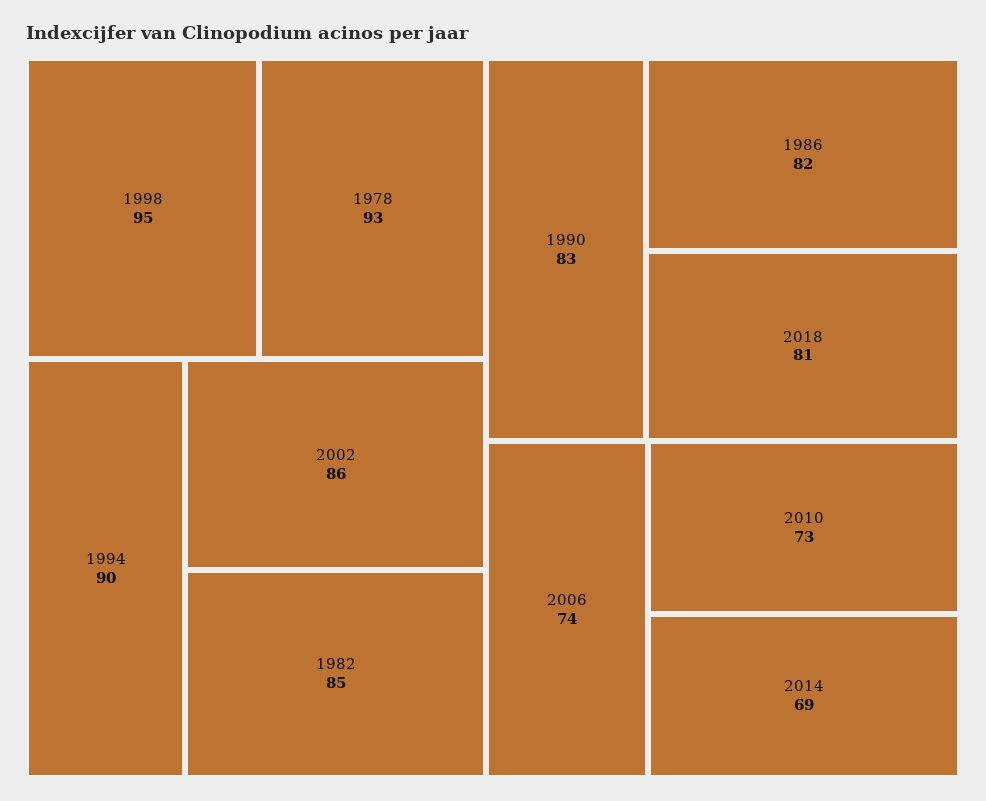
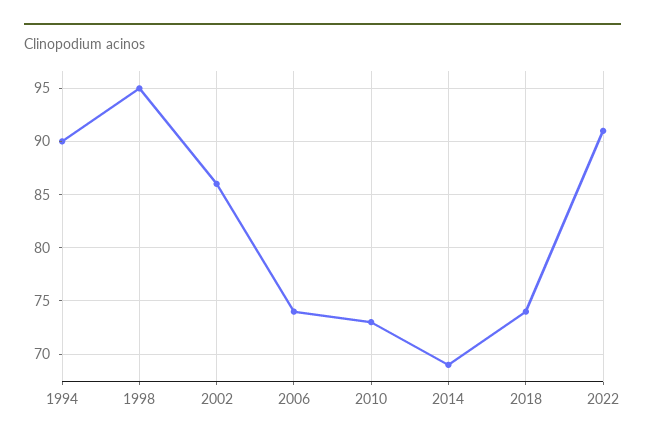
1978: 93 -> none
1982: 85 -> none
1990: 83 -> none
1986: 82 -> none
2018: 81 -> 74
2022: none -> 91

